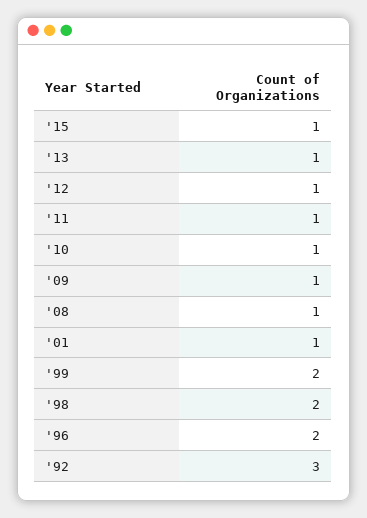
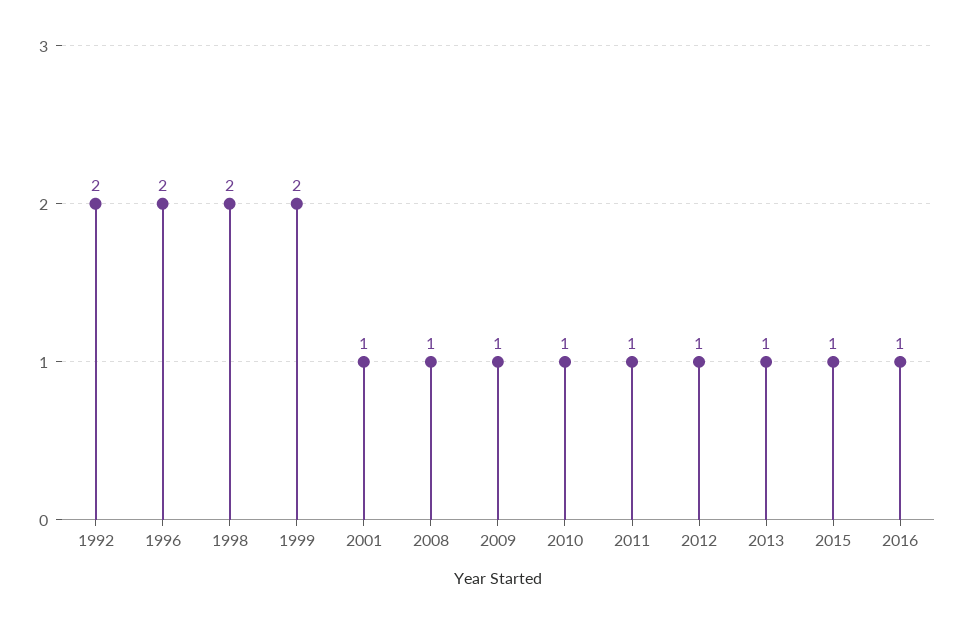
'92: 3 -> 2
2016: none -> 1

